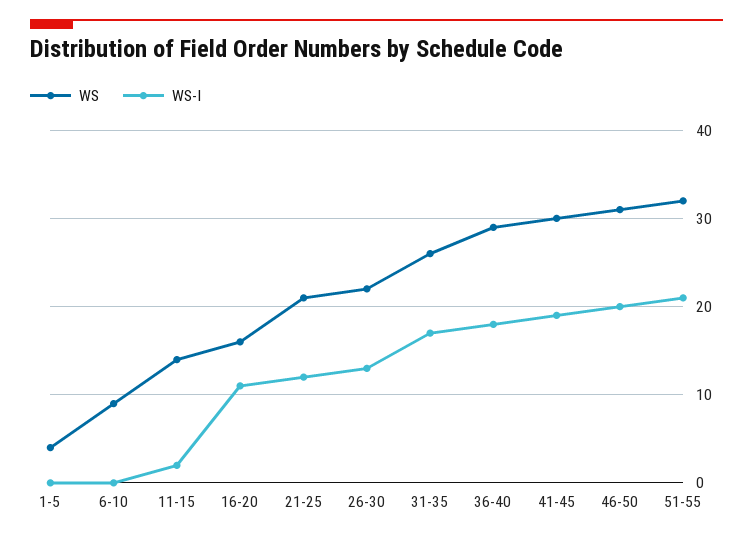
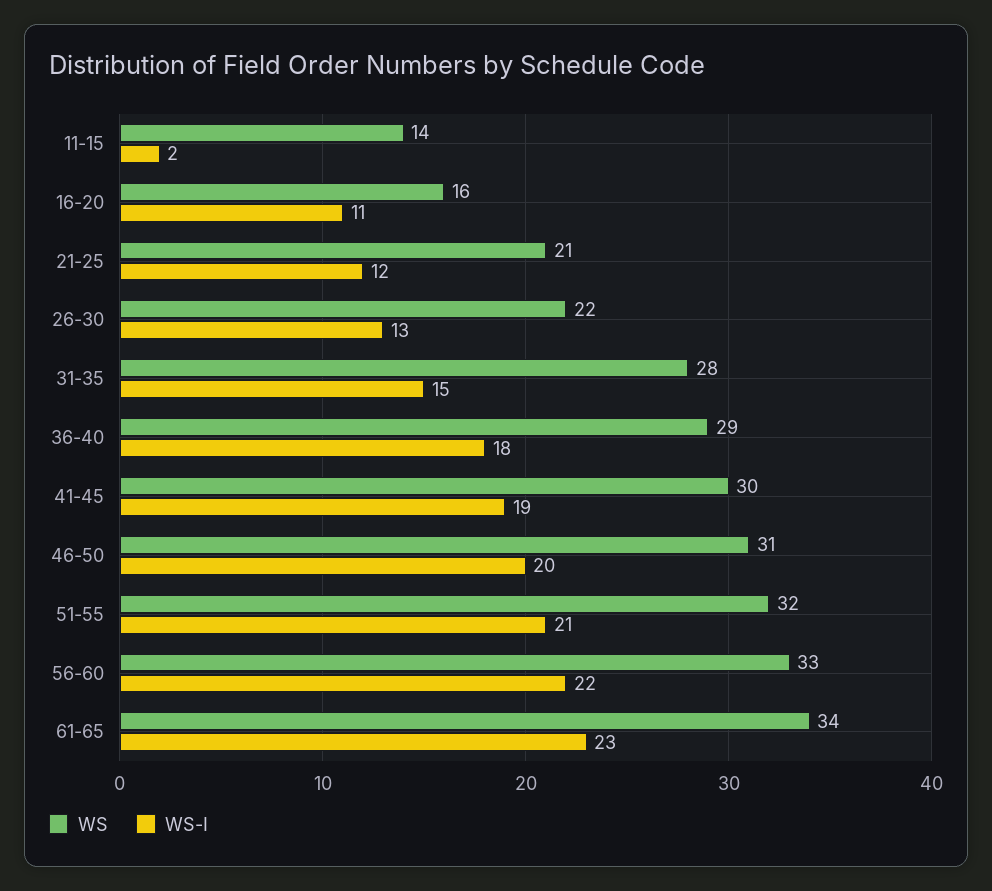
WS, 1-5: 4 -> none
WS-I, 1-5: 0 -> none
WS, 6-10: 9 -> none
WS-I, 6-10: 0 -> none
WS, 31-35: 26 -> 28
WS-I, 31-35: 17 -> 15
WS, 56-60: none -> 33
WS-I, 56-60: none -> 22
WS, 61-65: none -> 34
WS-I, 61-65: none -> 23

